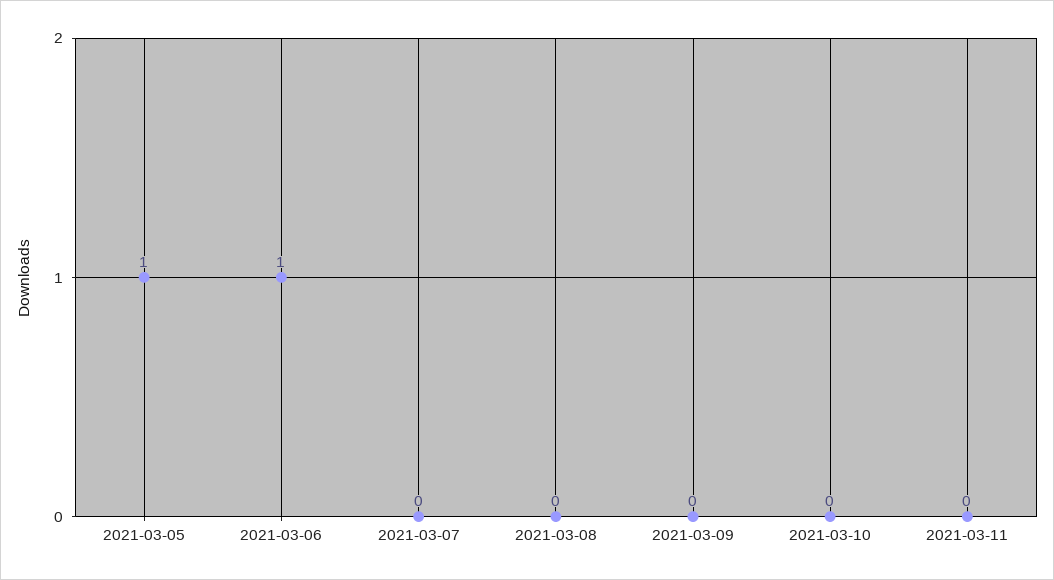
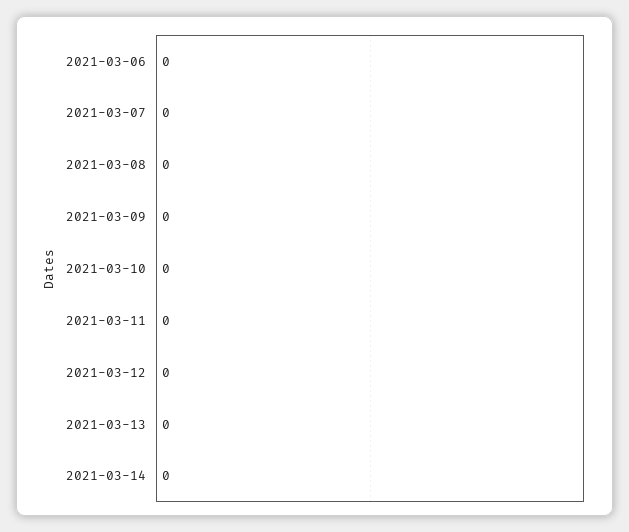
2021-03-05: 1 -> none
2021-03-06: 1 -> 0
2021-03-12: none -> 0
2021-03-13: none -> 0
2021-03-14: none -> 0

